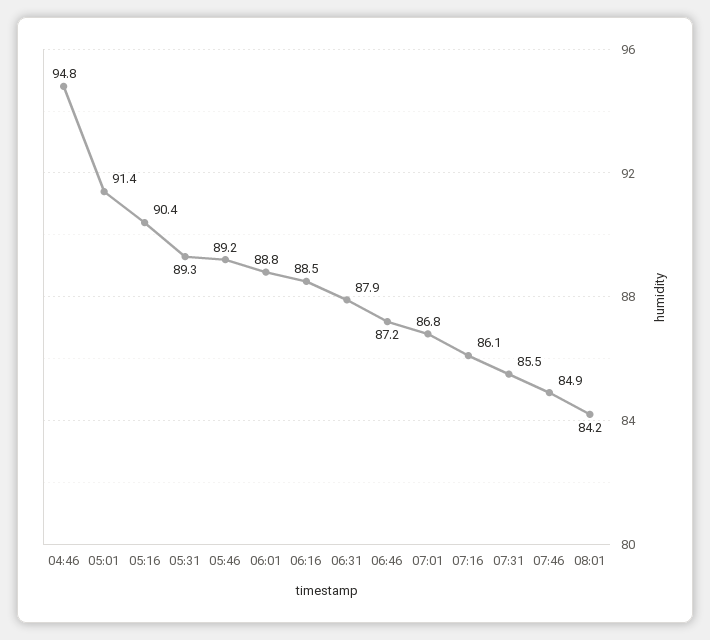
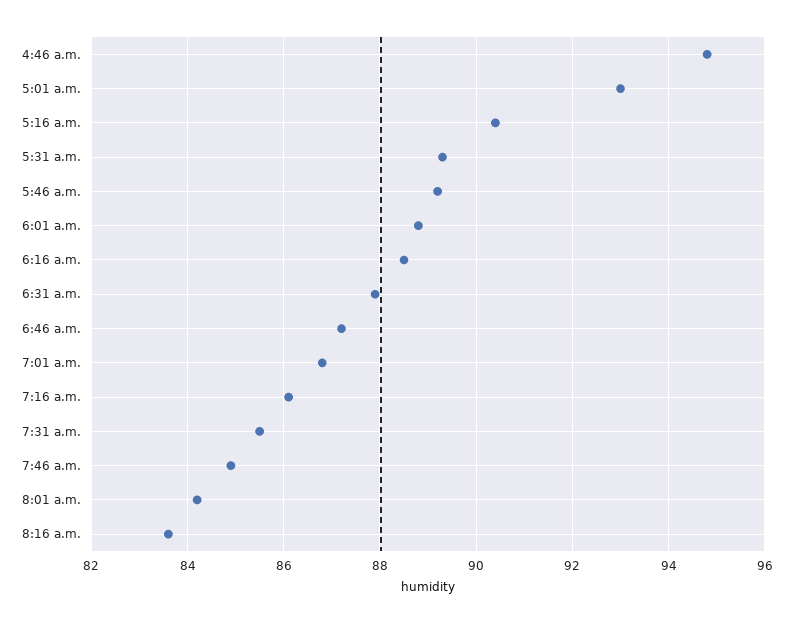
05:01: 91.4 -> 93
8:16 a.m.: none -> 83.5

